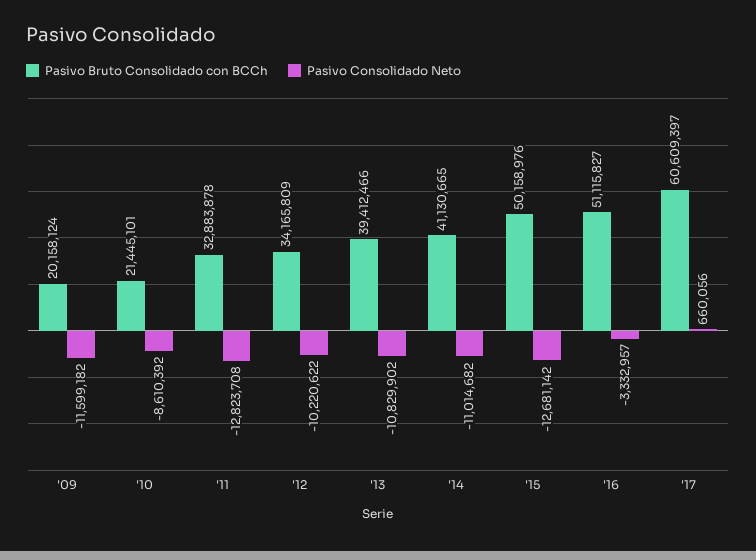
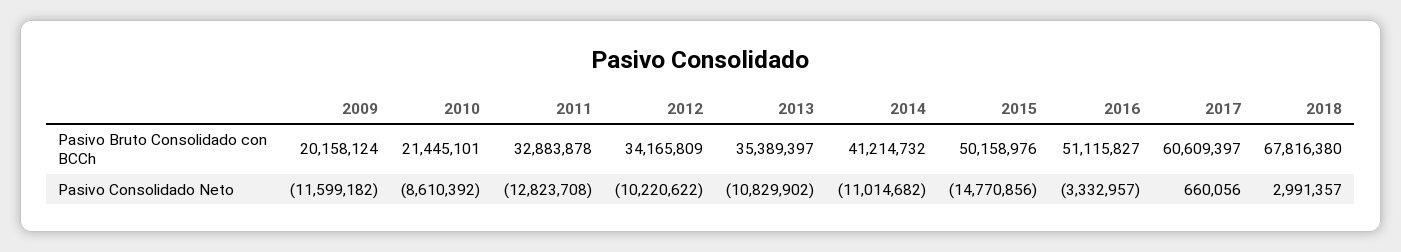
Pasivo Bruto Consolidado con BCCh, '13: 39412466 -> 35389397
Pasivo Bruto Consolidado con BCCh, '14: 41130665 -> 41214732
Pasivo Consolidado Neto, '15: -12681142 -> -14770856
Pasivo Bruto Consolidado con BCCh, 2018: none -> 67816380
Pasivo Consolidado Neto, 2018: none -> 2991357

